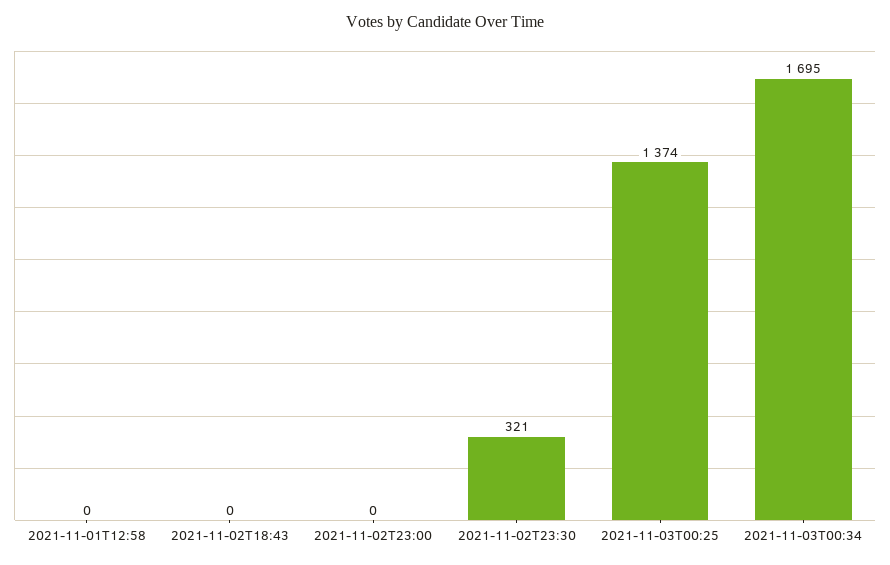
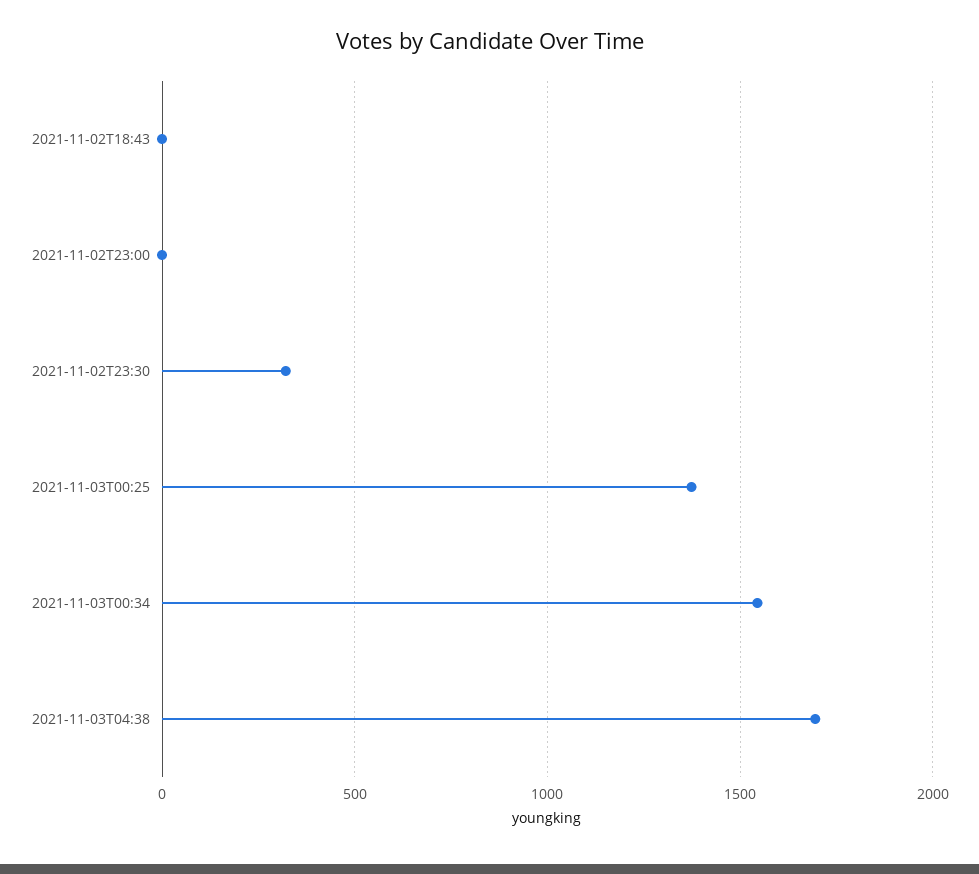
2021-11-01T12:58: 0 -> none
2021-11-03T00:34: 1695 -> 1550
2021-11-03T04:38: none -> 1700

